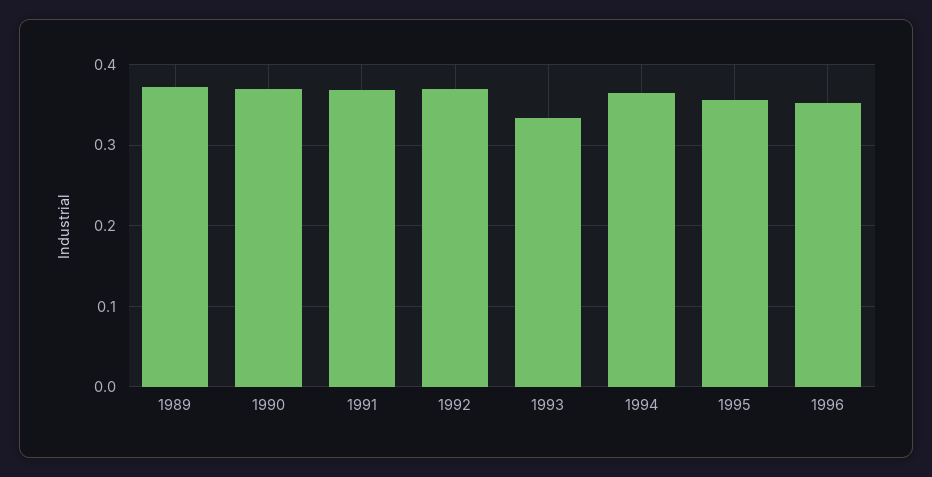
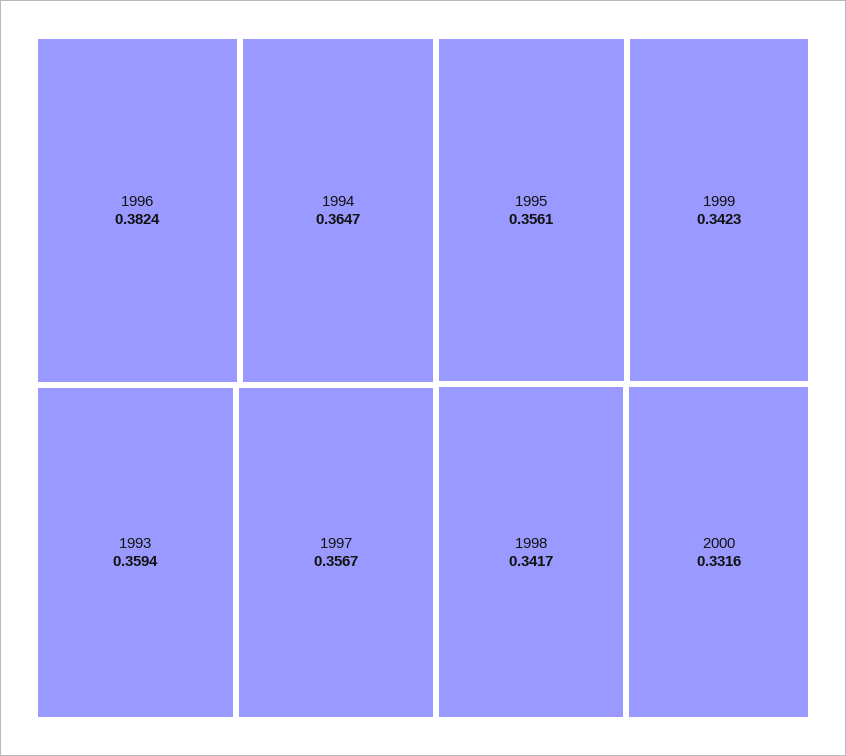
1989: 0.37 -> none
1990: 0.37 -> none
1991: 0.37 -> none
1992: 0.37 -> none
1993: 0.33 -> 0.3594
1996: 0.35 -> 0.3824
1997: none -> 0.3567
1999: none -> 0.3423
1998: none -> 0.3417
2000: none -> 0.3316

